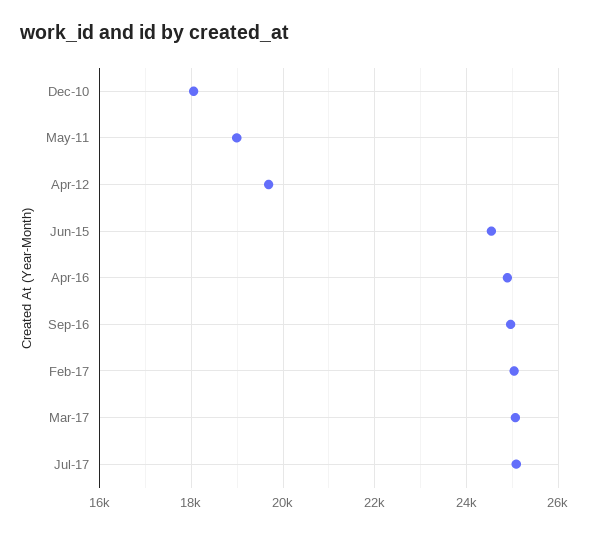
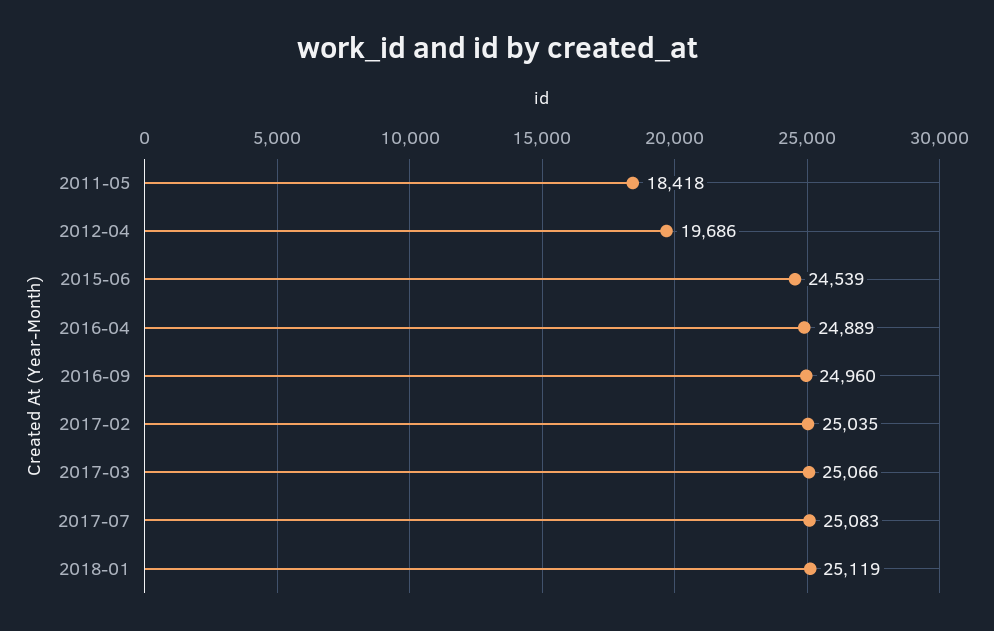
Dec-10: 18000 -> none
May-11: 19000 -> 18418
2018-01: none -> 25119

